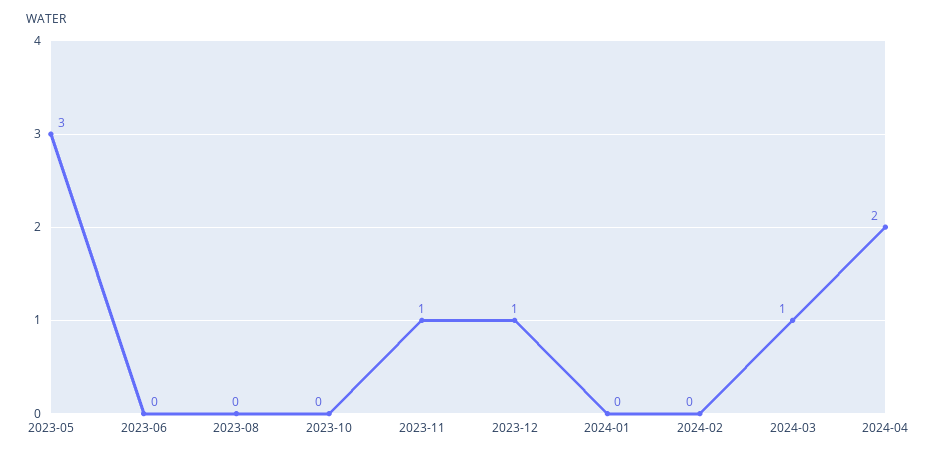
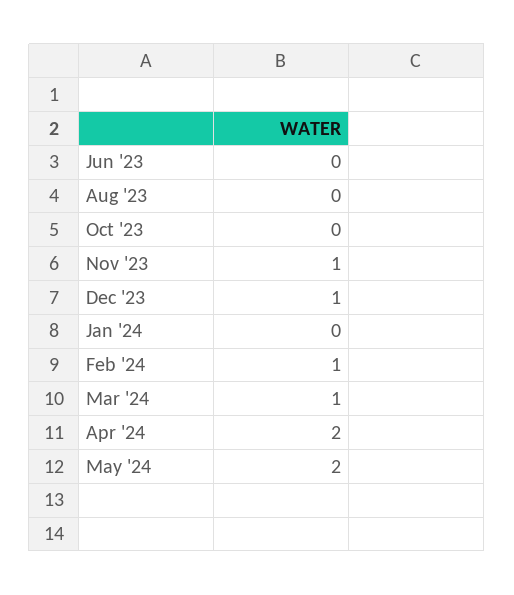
2023-05: 3 -> none
2024-02: 0 -> 1
May '24: none -> 2

